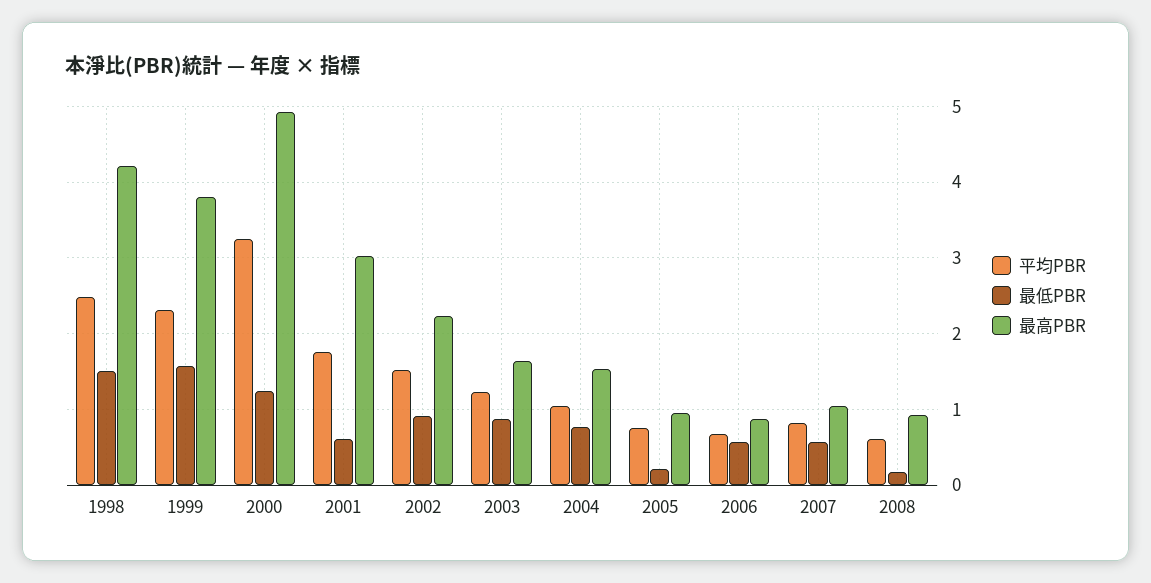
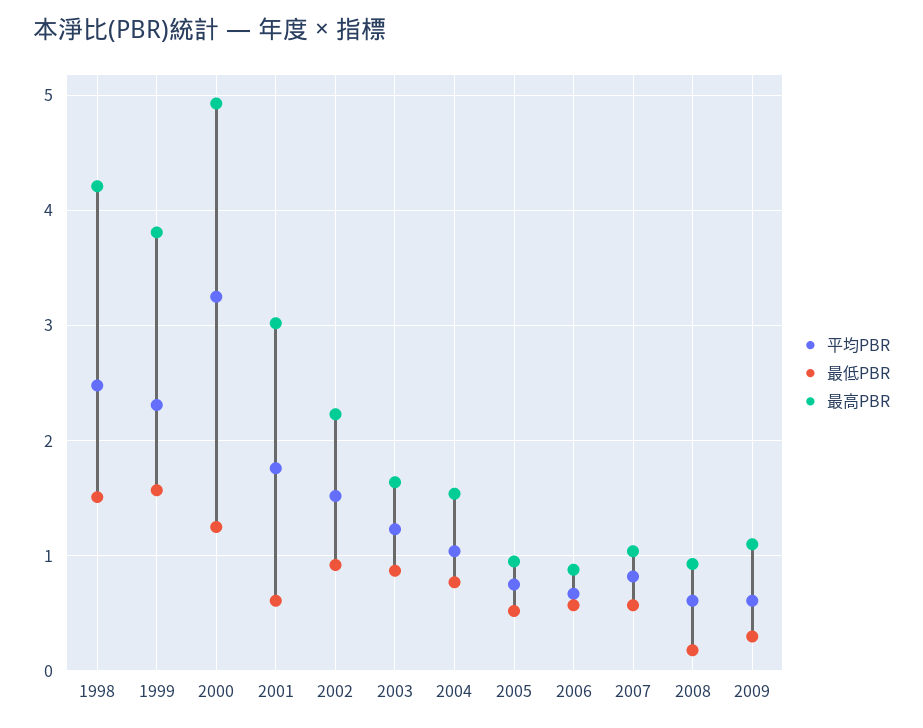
最低PBR, 2005: 0.2 -> 0.5
平均PBR, 2009: none -> 0.6
最低PBR, 2009: none -> 0.3
最高PBR, 2009: none -> 1.1

